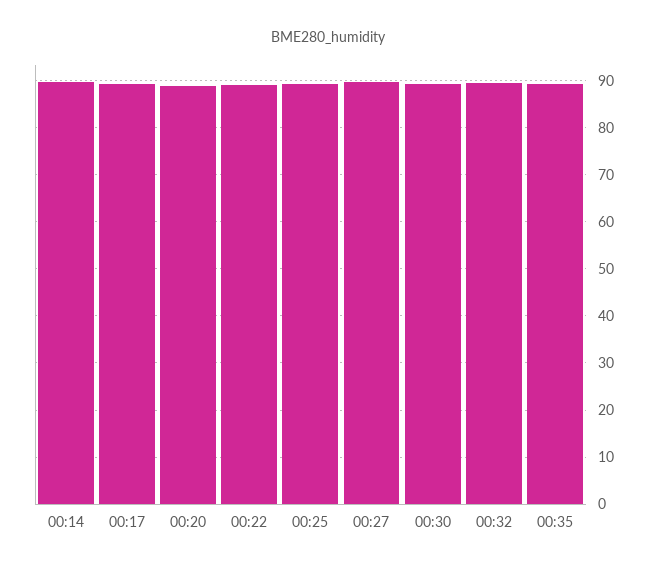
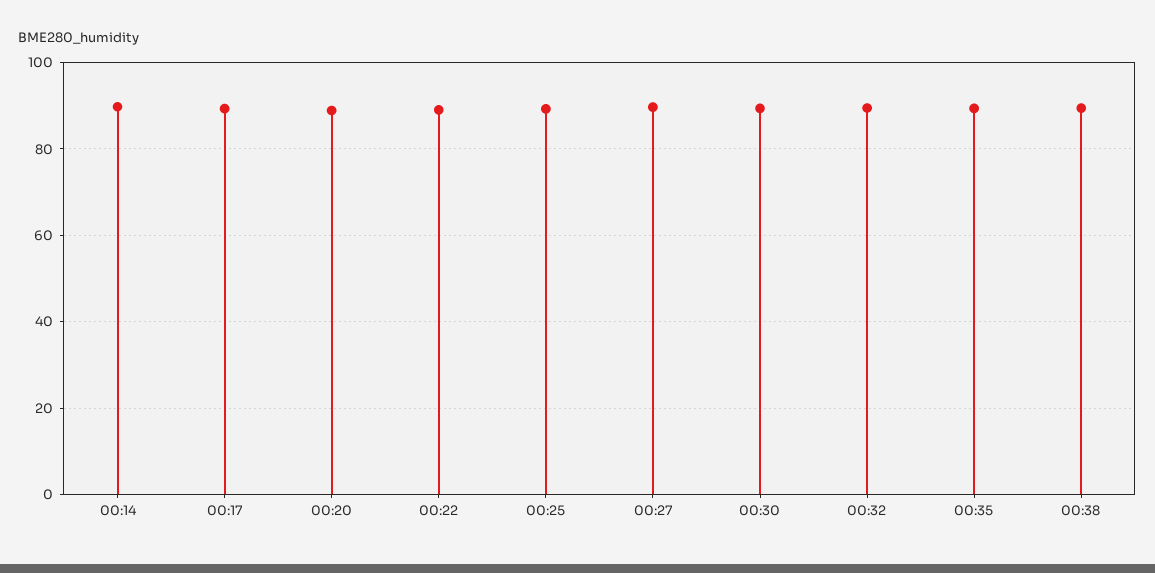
00:38: none -> 90

